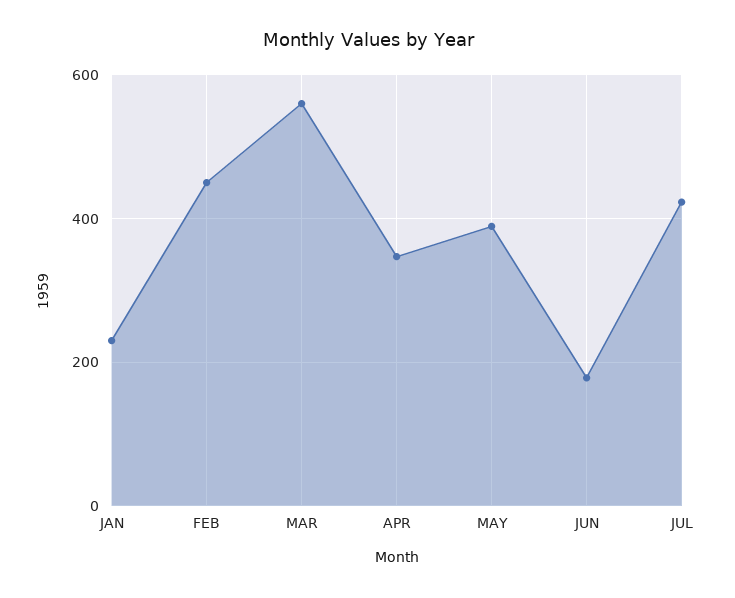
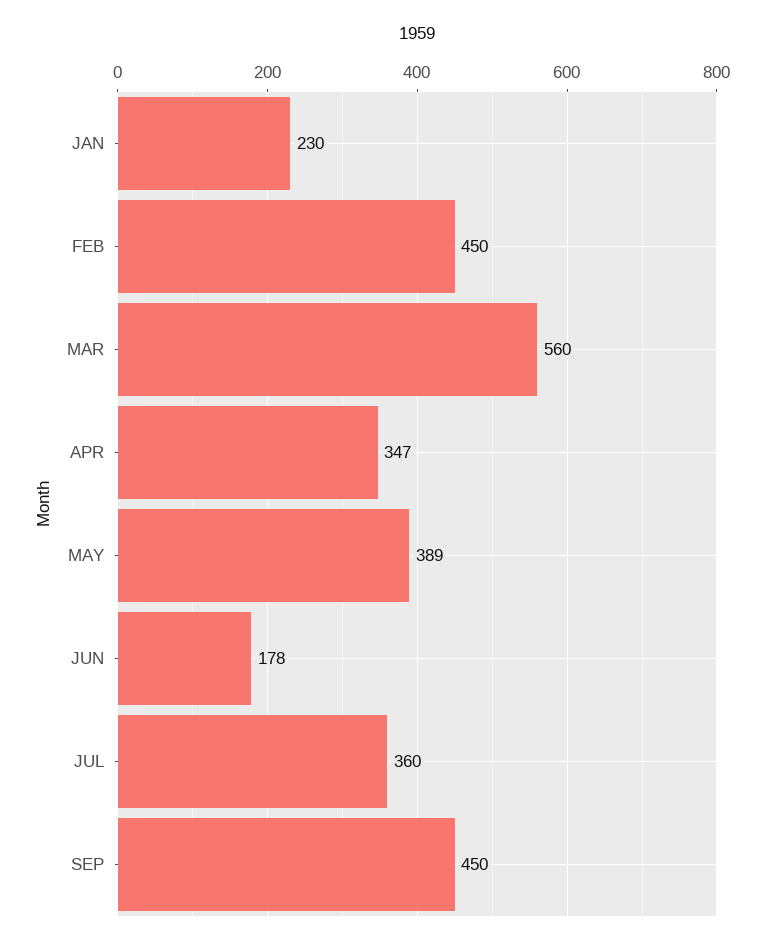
JUL: 420 -> 360
SEP: none -> 450

